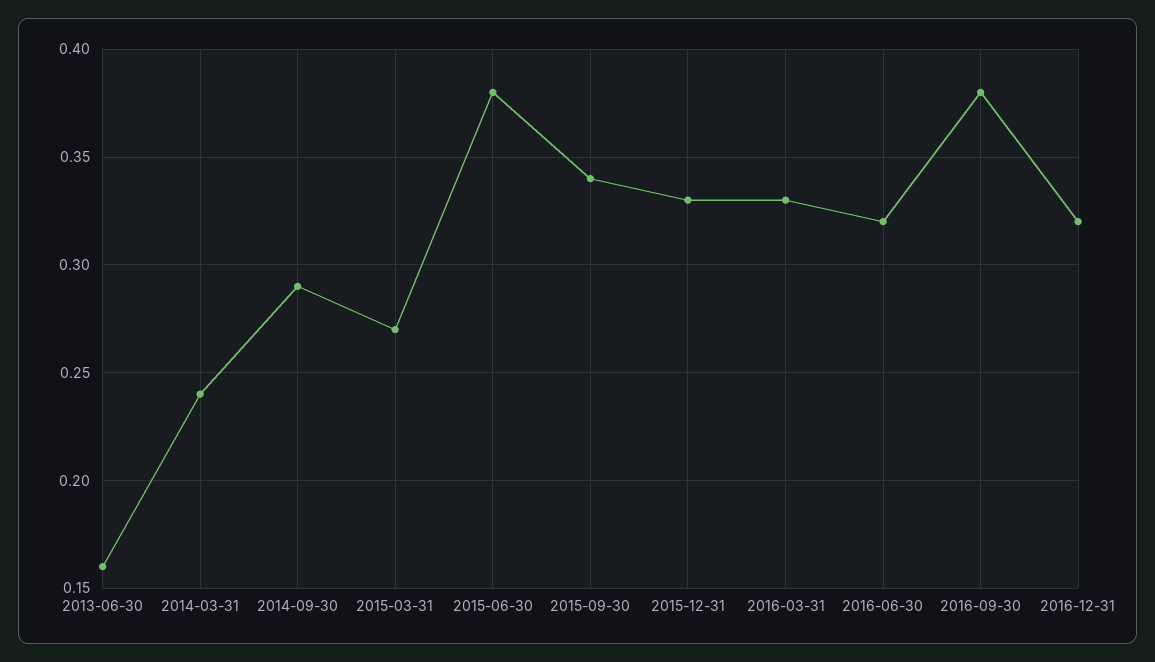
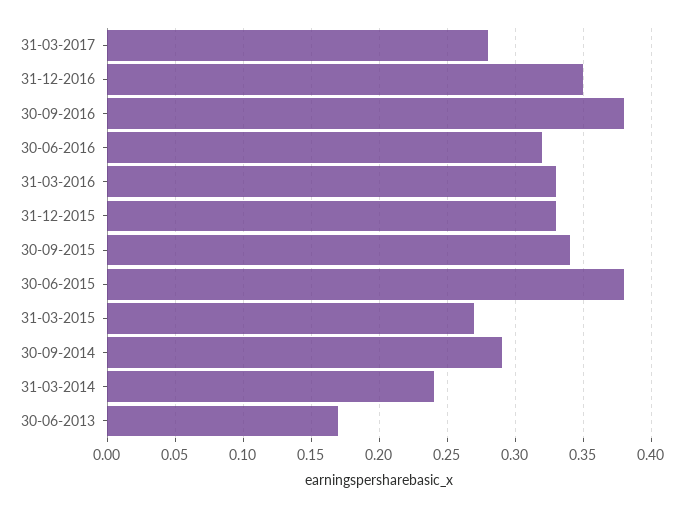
2013-06-30: 0.16 -> 0.17
2016-12-31: 0.32 -> 0.35
31-03-2017: none -> 0.28

